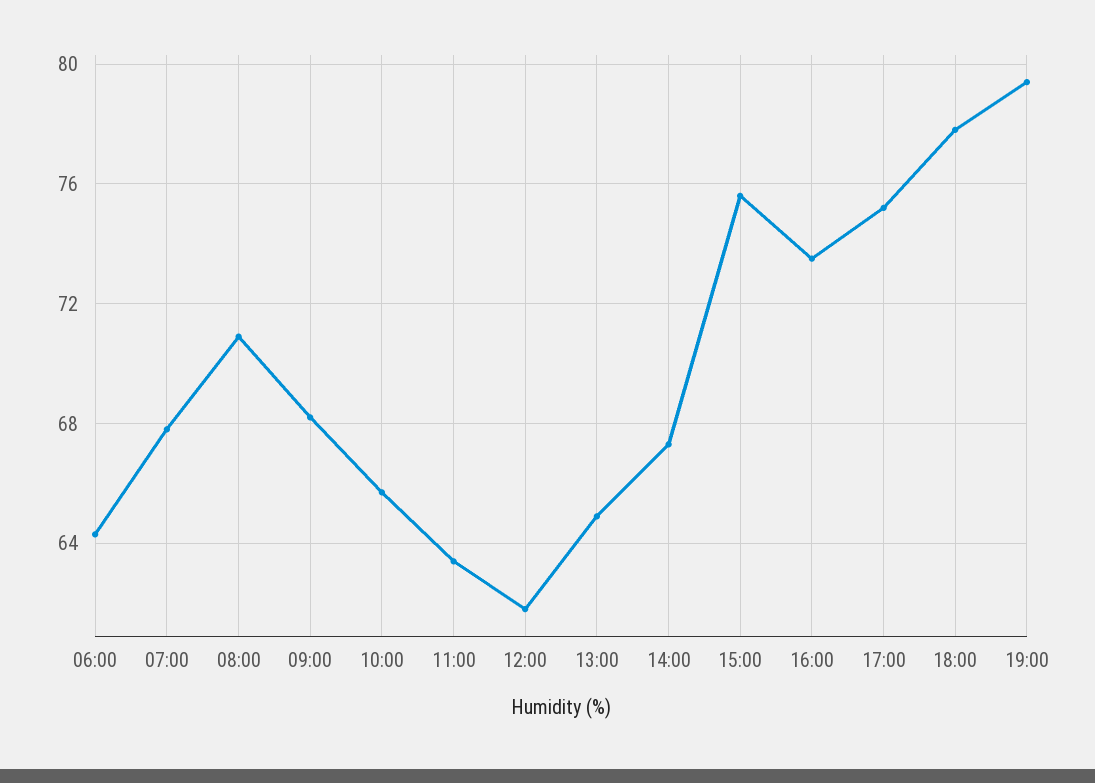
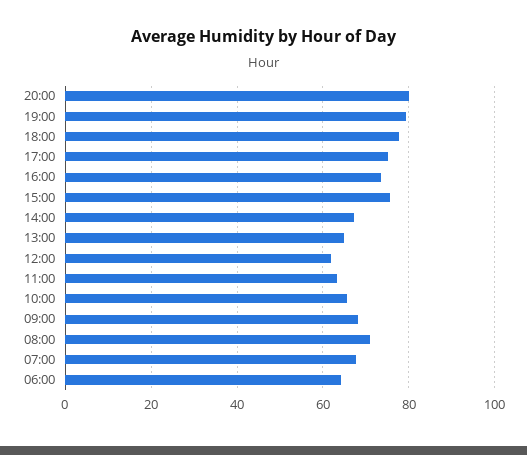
20:00: none -> 80

